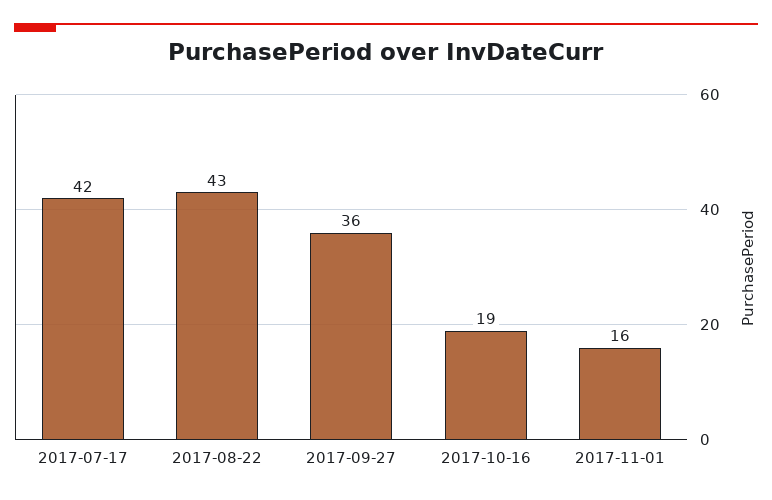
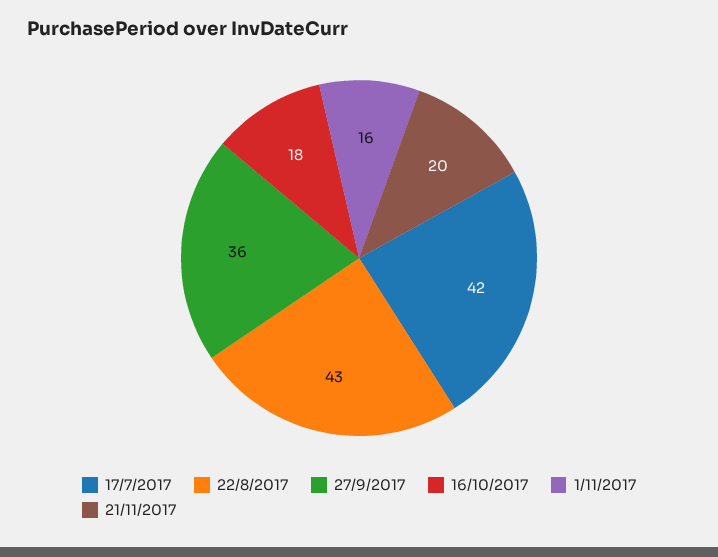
2017-10-16: 19 -> 18
21/11/2017: none -> 20

